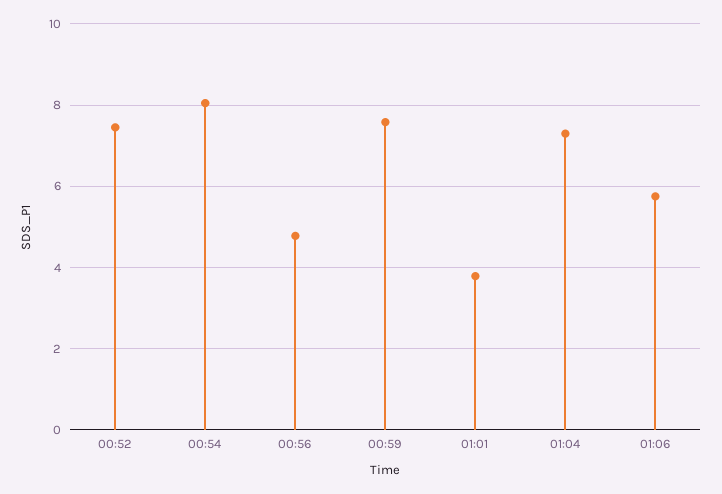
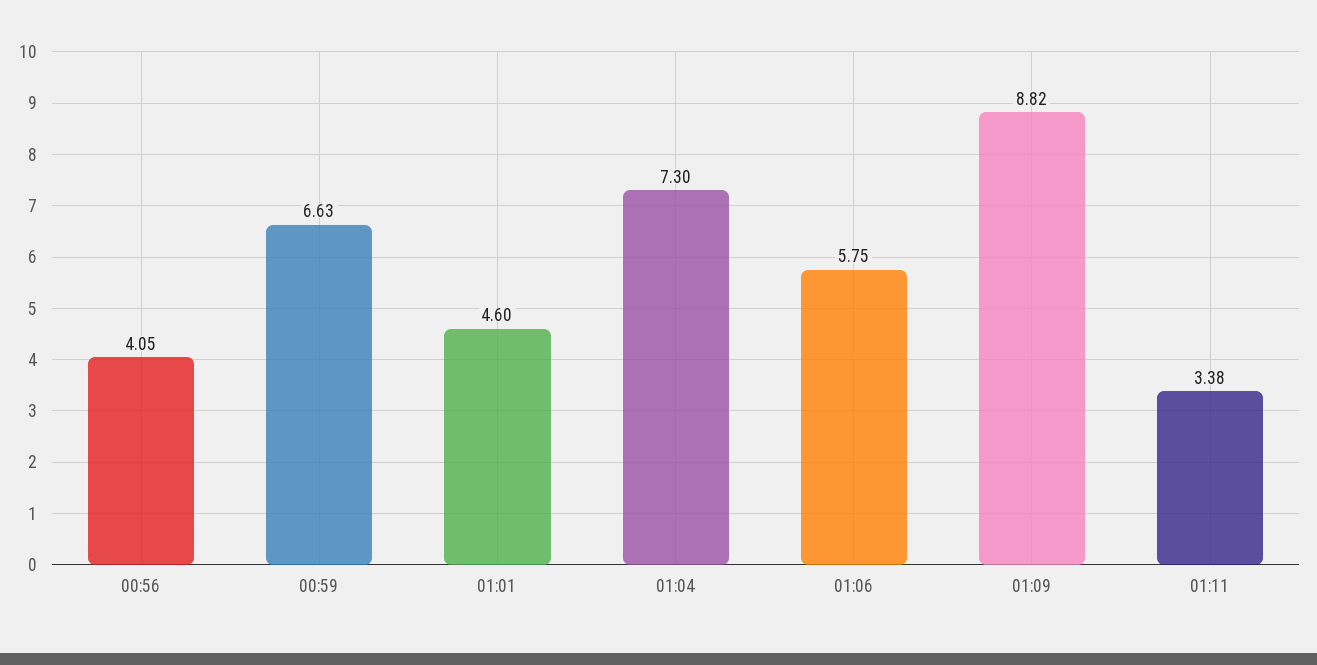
00:52: 7.4 -> none
00:54: 8 -> none
00:56: 4.8 -> 4.05
00:59: 7.6 -> 6.63
01:01: 3.8 -> 4.6
01:09: none -> 8.82
01:11: none -> 3.38

